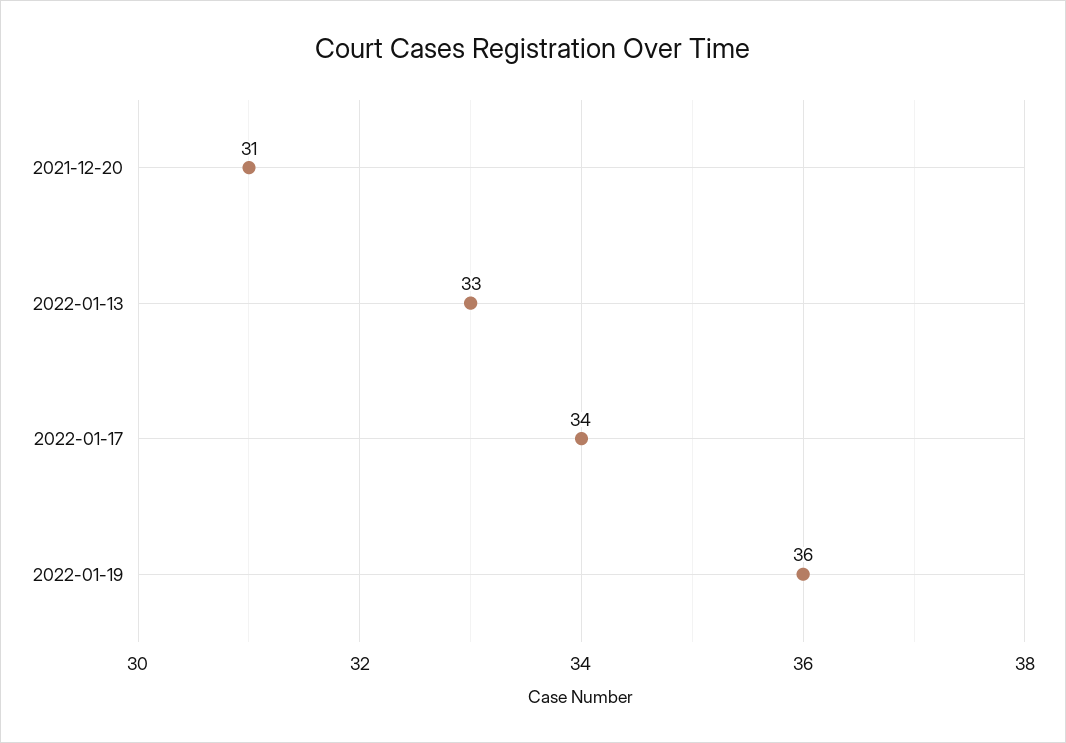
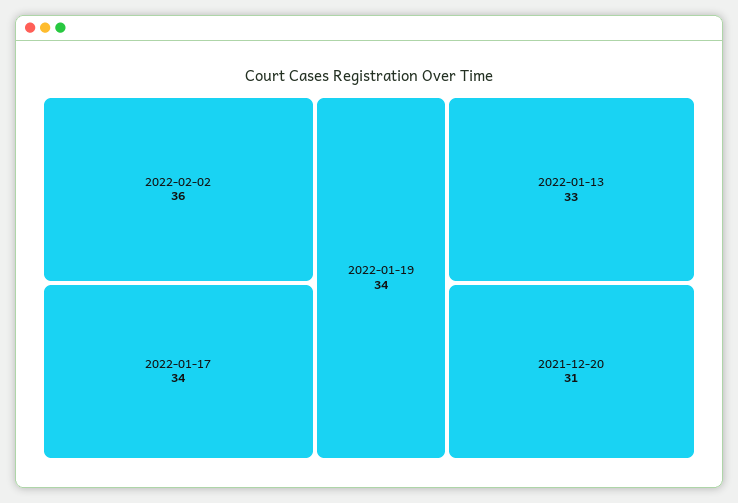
2022-01-19: 36 -> 34
2022-02-02: none -> 36

